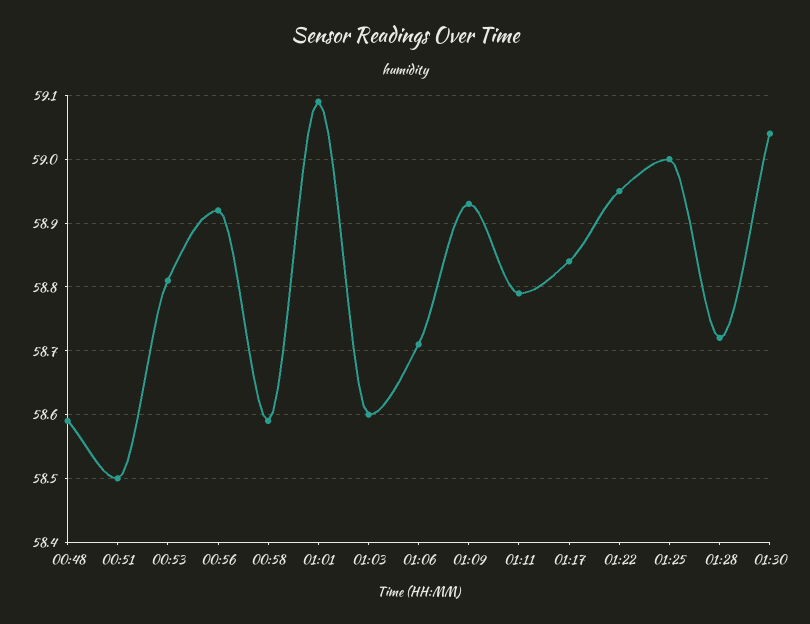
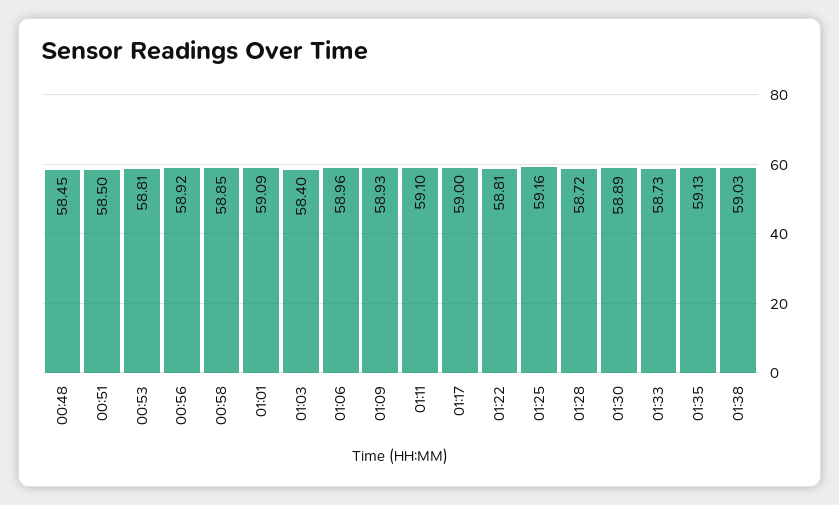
00:48: 58.59 -> 58.45
00:58: 58.59 -> 58.85
01:03: 58.6 -> 58.4
01:06: 58.71 -> 58.96
01:11: 58.79 -> 59.1
01:17: 58.84 -> 59
01:22: 58.95 -> 58.81
01:25: 59 -> 59.16
01:30: 59.04 -> 58.89
01:33: none -> 58.73
01:35: none -> 59.13
01:38: none -> 59.03

